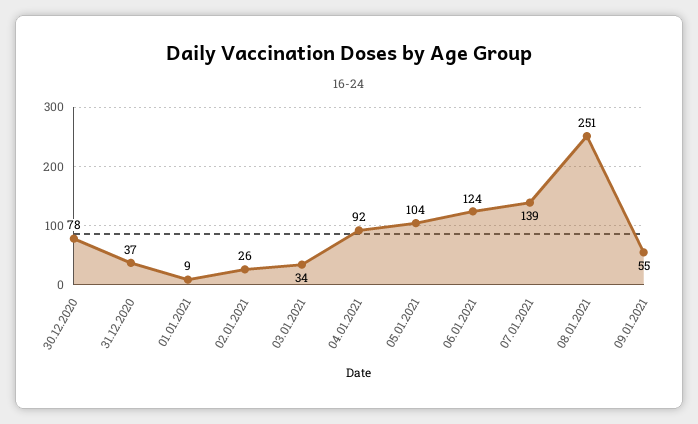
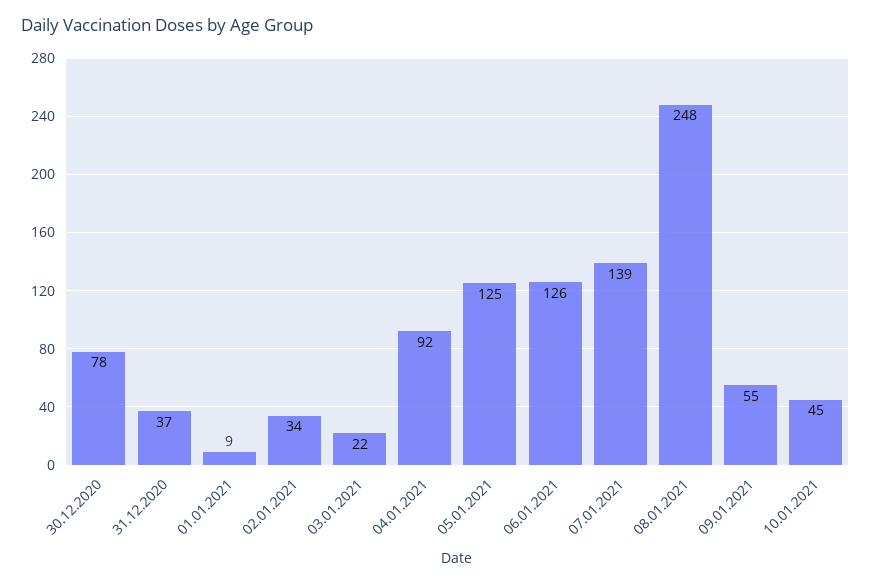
02.01.2021: 26 -> 34
03.01.2021: 34 -> 22
05.01.2021: 104 -> 125
06.01.2021: 124 -> 126
08.01.2021: 251 -> 248
10.01.2021: none -> 45

